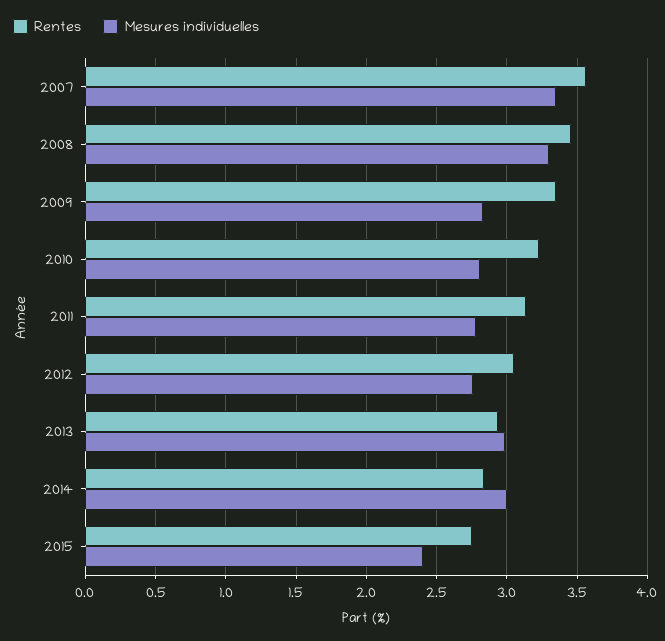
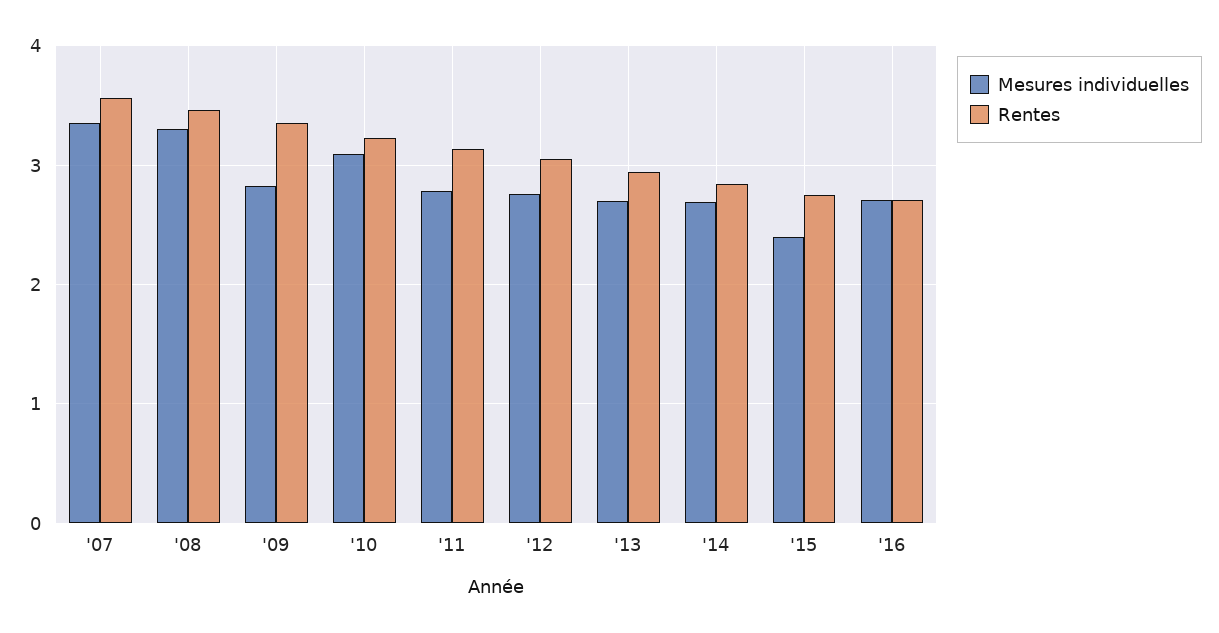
Mesures individuelles, 2010: 2.8 -> 3.1
Mesures individuelles, 2013: 3 -> 2.7
Mesures individuelles, 2014: 3 -> 2.7
Mesures individuelles, '16: none -> 2.7
Rentes, '16: none -> 2.7

